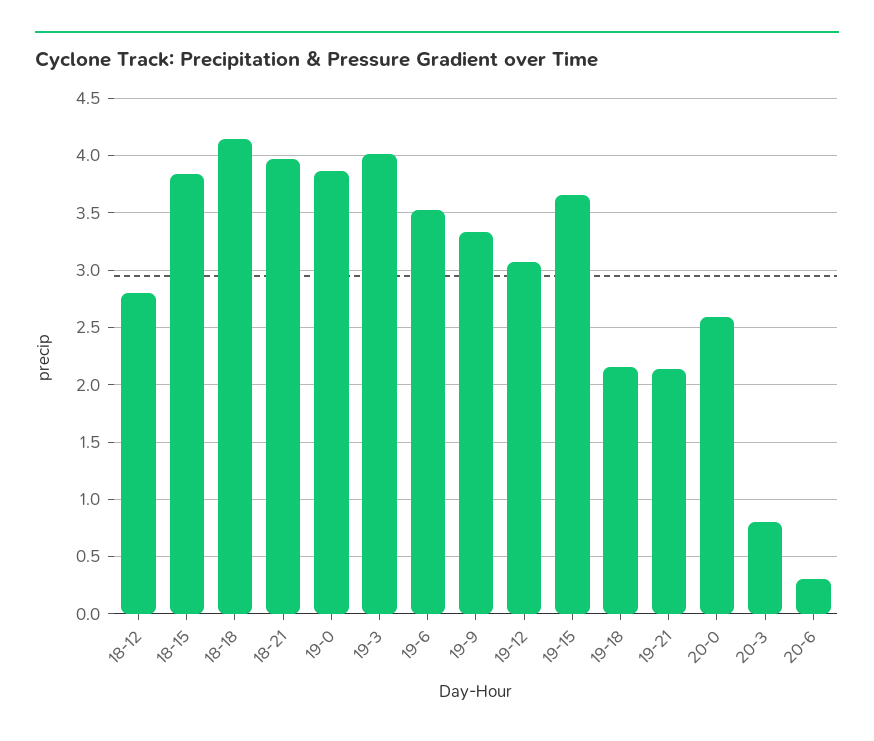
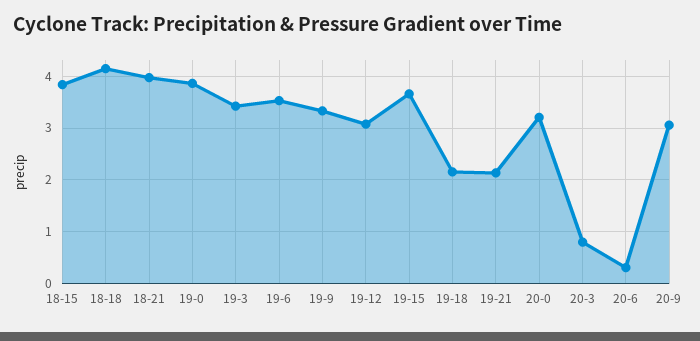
18-12: 2.8 -> none
19-3: 4 -> 3.4
20-0: 2.6 -> 3.2
20-9: none -> 3

